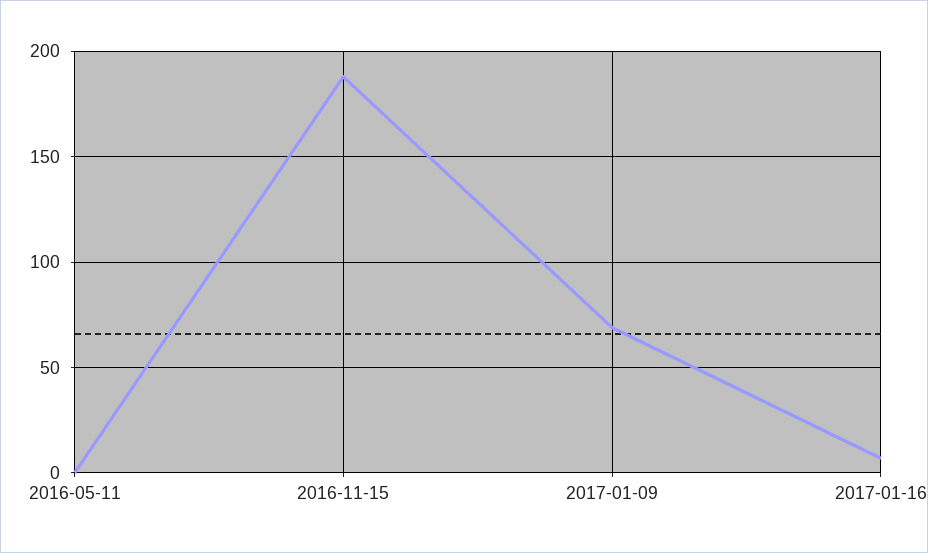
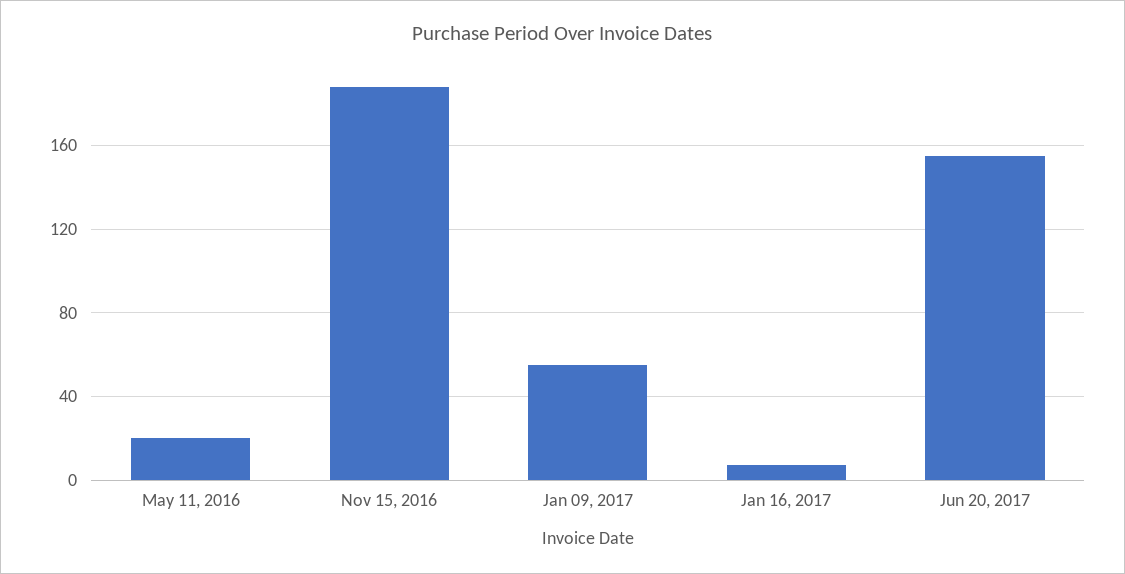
2016-05-11: 0 -> 20
2017-01-09: 70 -> 55
Jun 20, 2017: none -> 155

